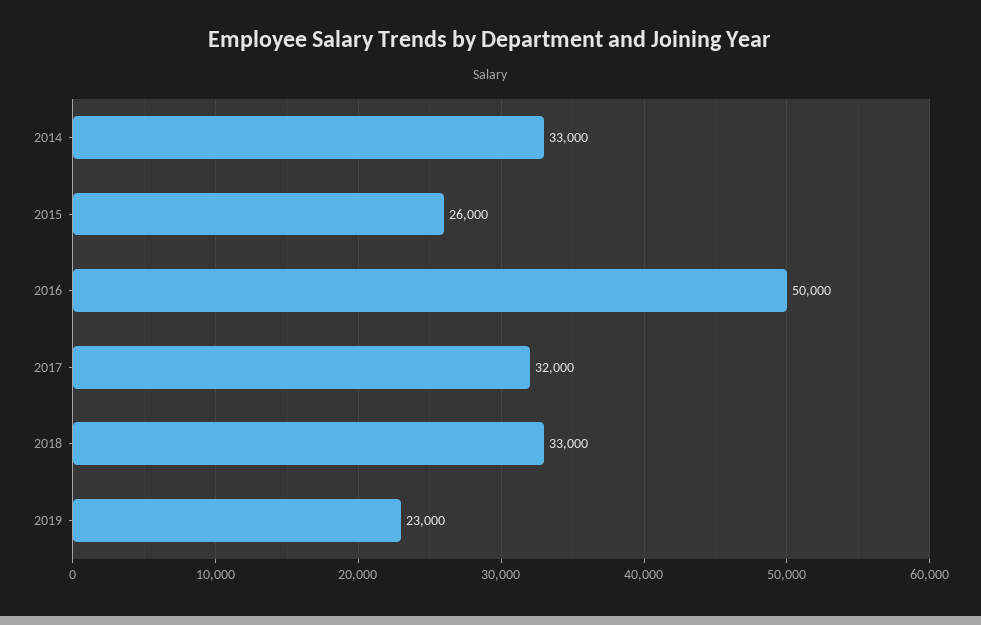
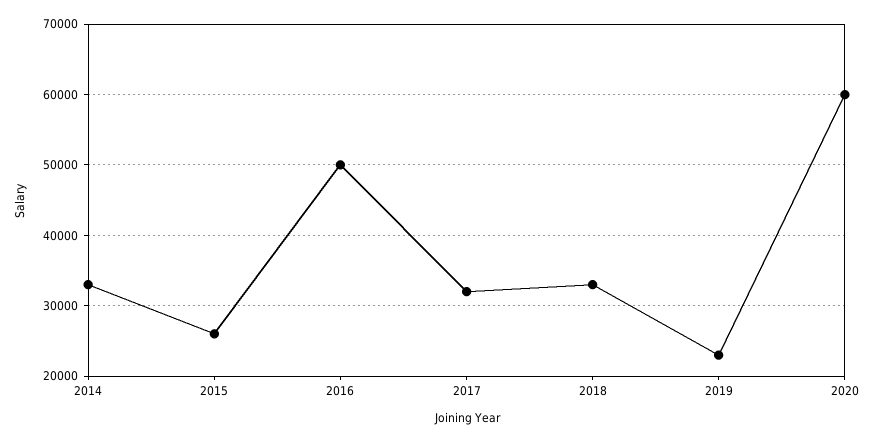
2020: none -> 60000

